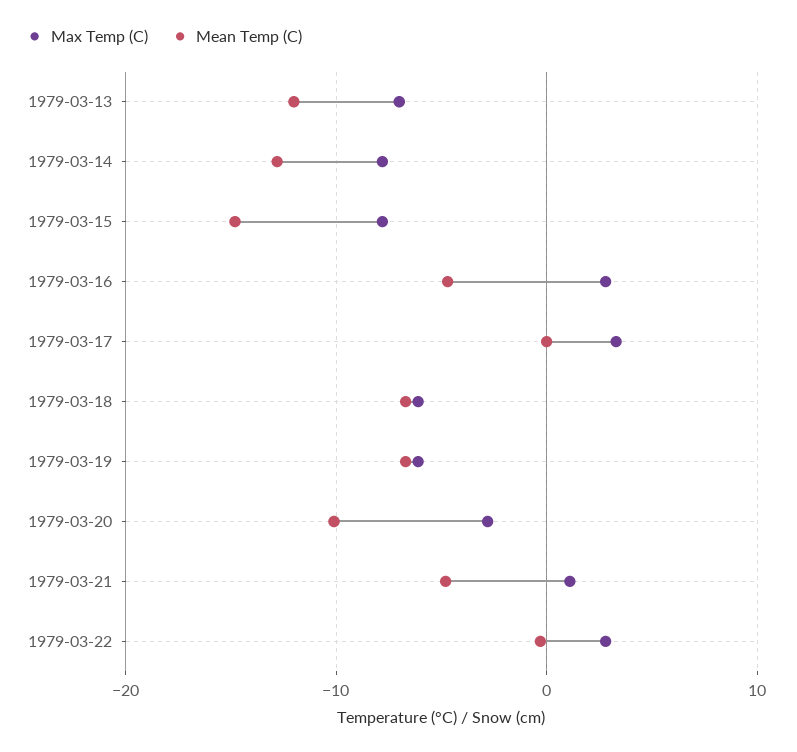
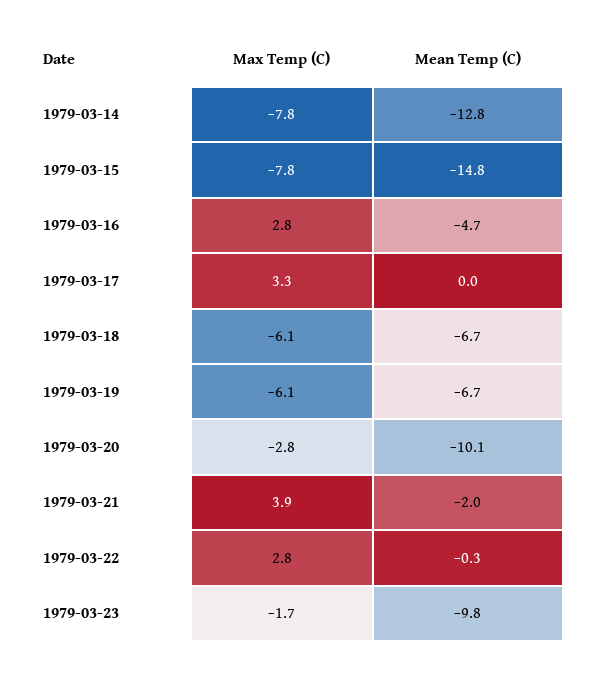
Max Temp (C), 1979-03-13: -7 -> none
Mean Temp (C), 1979-03-13: -12 -> none
Max Temp (C), 1979-03-21: 1 -> 3.9
Mean Temp (C), 1979-03-21: -5 -> -2
Max Temp (C), 1979-03-23: none -> -1.7
Mean Temp (C), 1979-03-23: none -> -9.8

